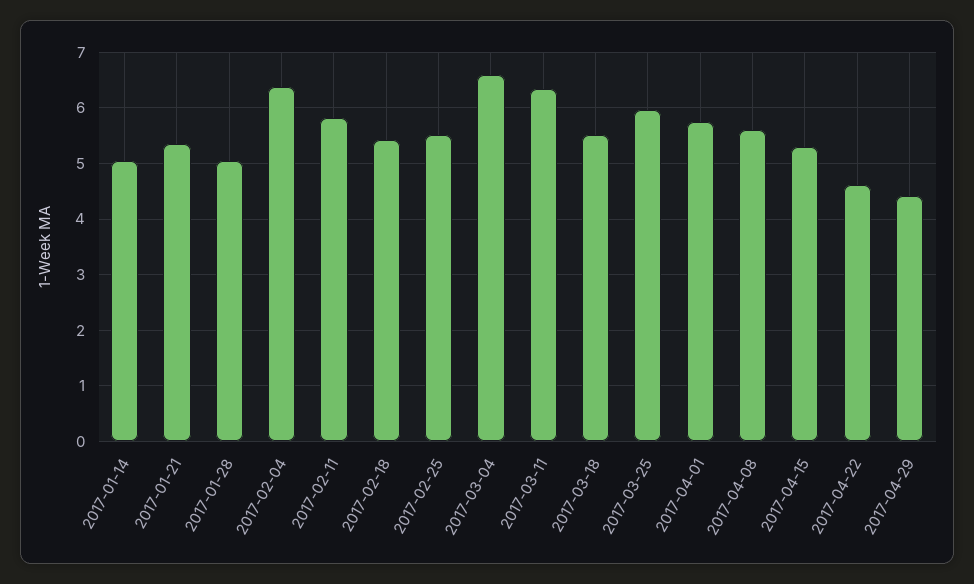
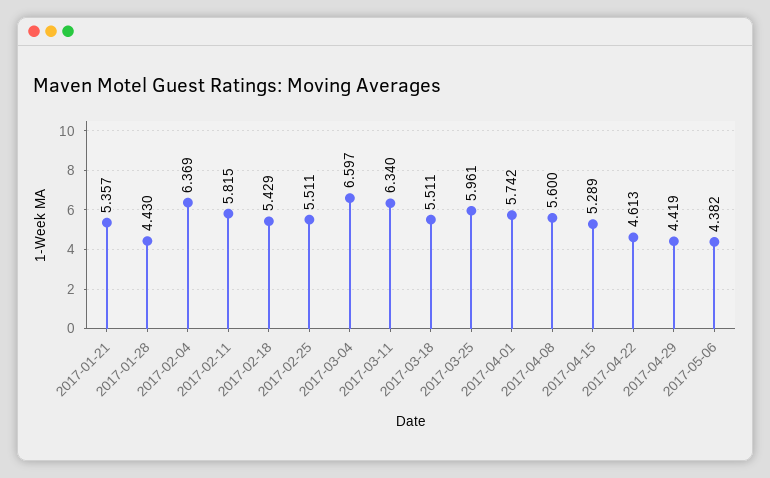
2017-01-14: 5 -> none
2017-01-28: 5 -> 4.43
2017-05-06: none -> 4.382

